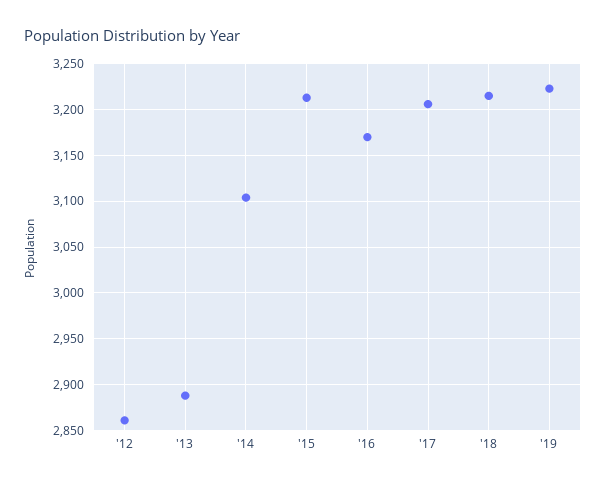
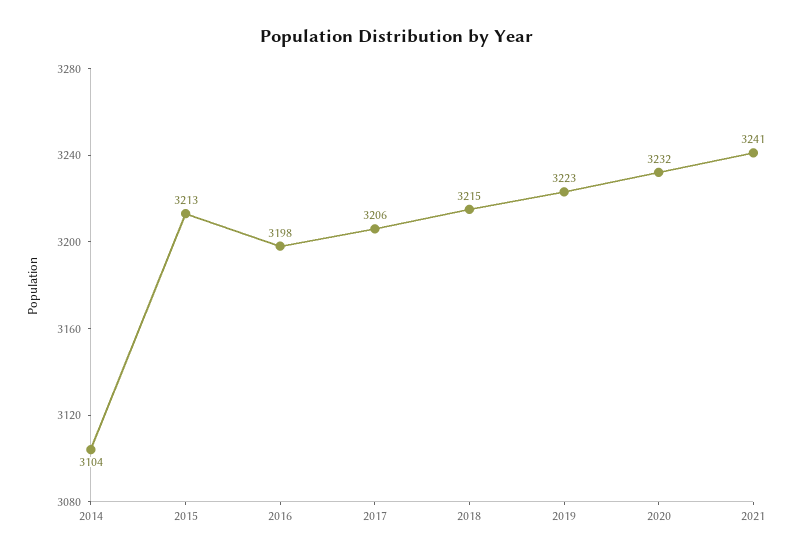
'12: 2860 -> none
'13: 2890 -> none
'16: 3170 -> 3198
2020: none -> 3232
2021: none -> 3241

